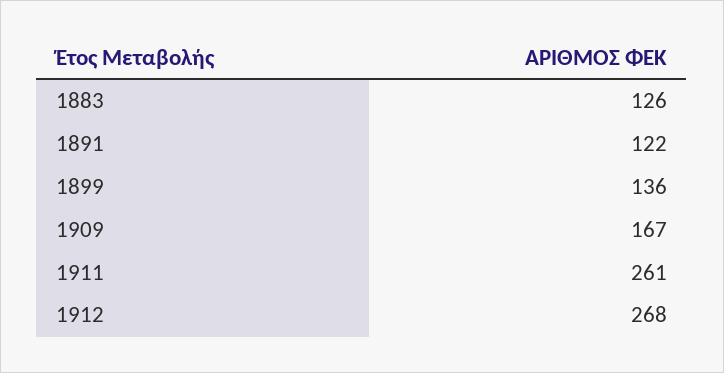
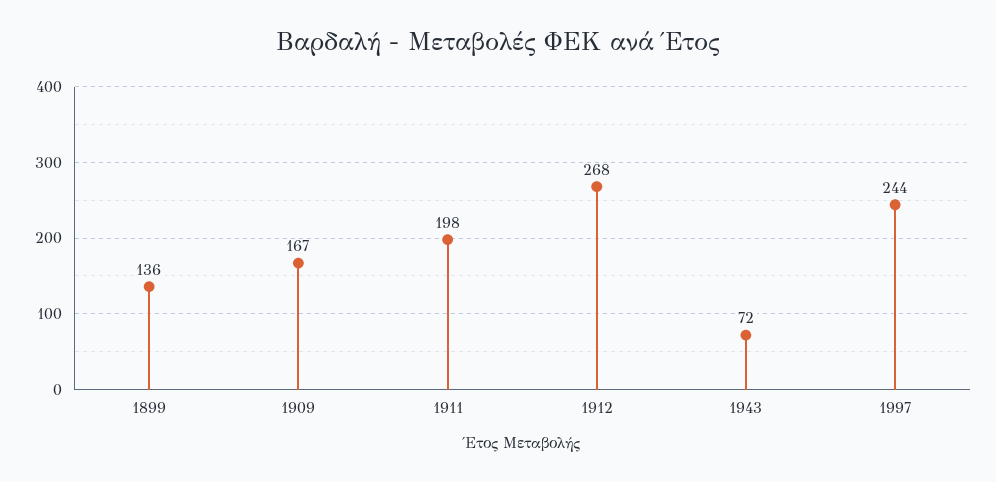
1883: 126 -> none
1891: 122 -> none
1911: 261 -> 198
1943: none -> 72
1997: none -> 244

